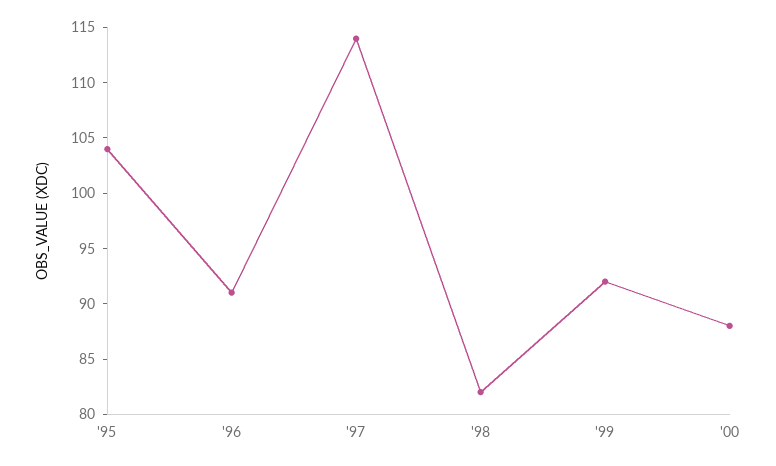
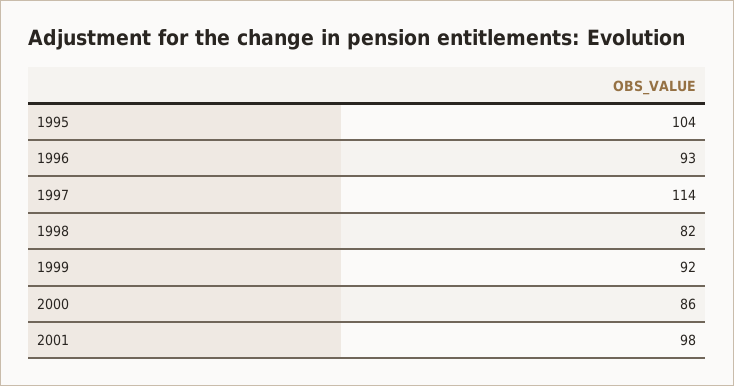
'96: 91 -> 93
'00: 88 -> 86
2001: none -> 98

